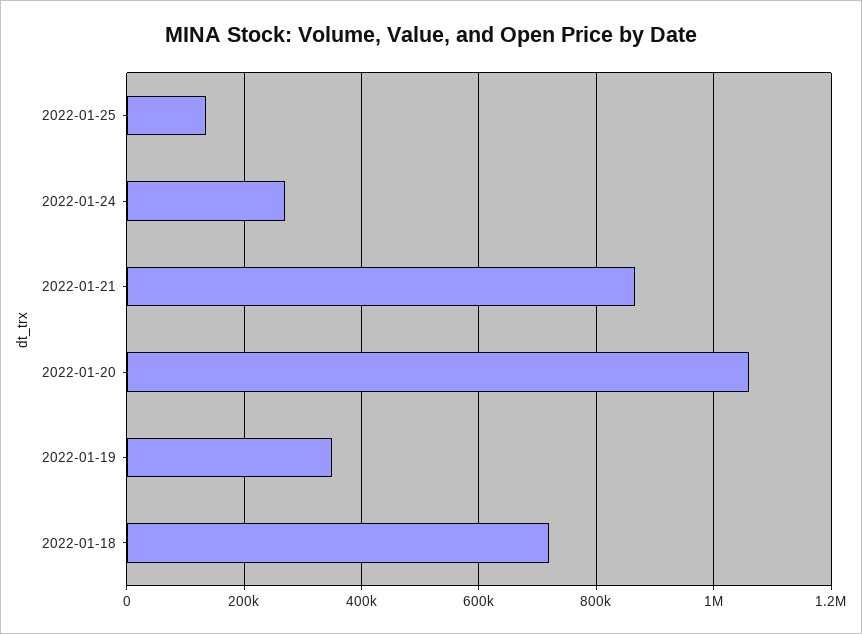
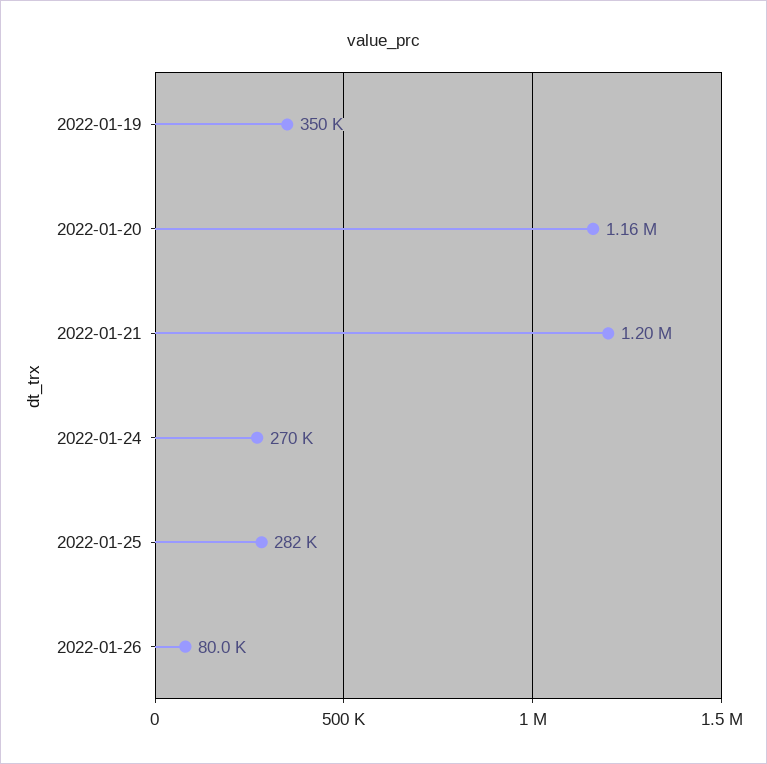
2022-01-25: 140000 -> 282000
2022-01-21: 860000 -> 1200000
2022-01-20: 1060000 -> 1160000
2022-01-18: 720000 -> none
2022-01-26: none -> 80000

